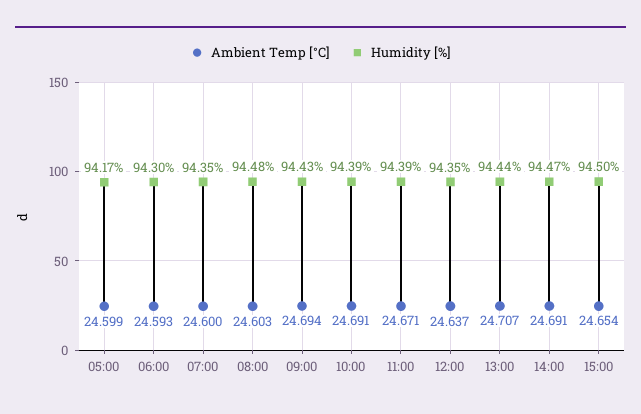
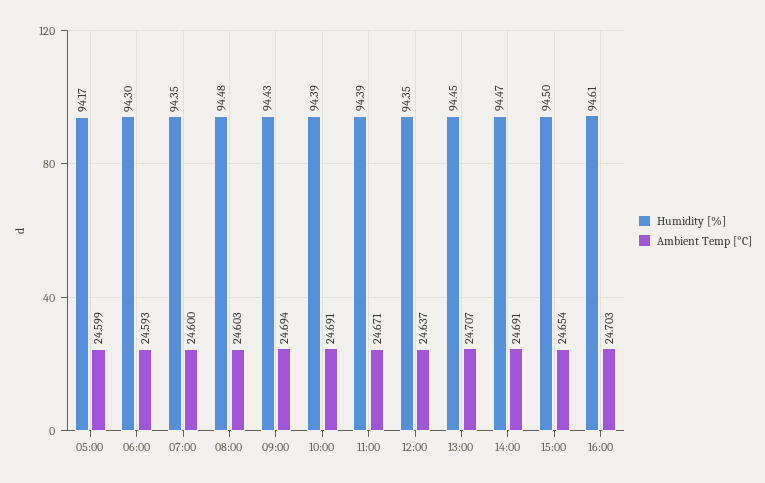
Humidity [%], 13:00: 94.44 -> 94.45
Humidity [%], 16:00: none -> 94.61
Ambient Temp [°C], 16:00: none -> 24.703

